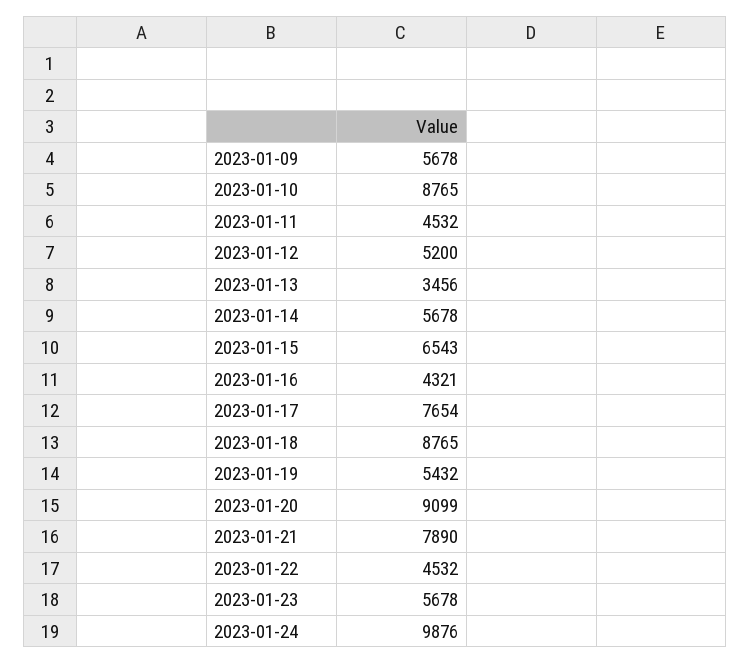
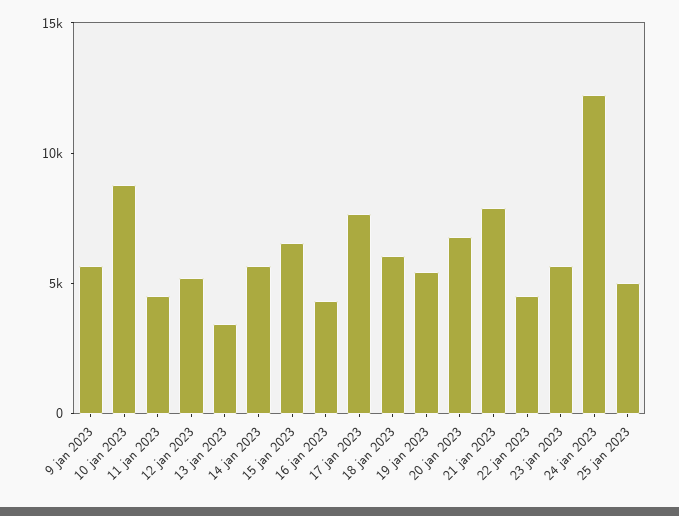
2023-01-18: 8765 -> 6000
2023-01-20: 9099 -> 7000
2023-01-24: 9876 -> 12000
25 jan 2023: none -> 5000

